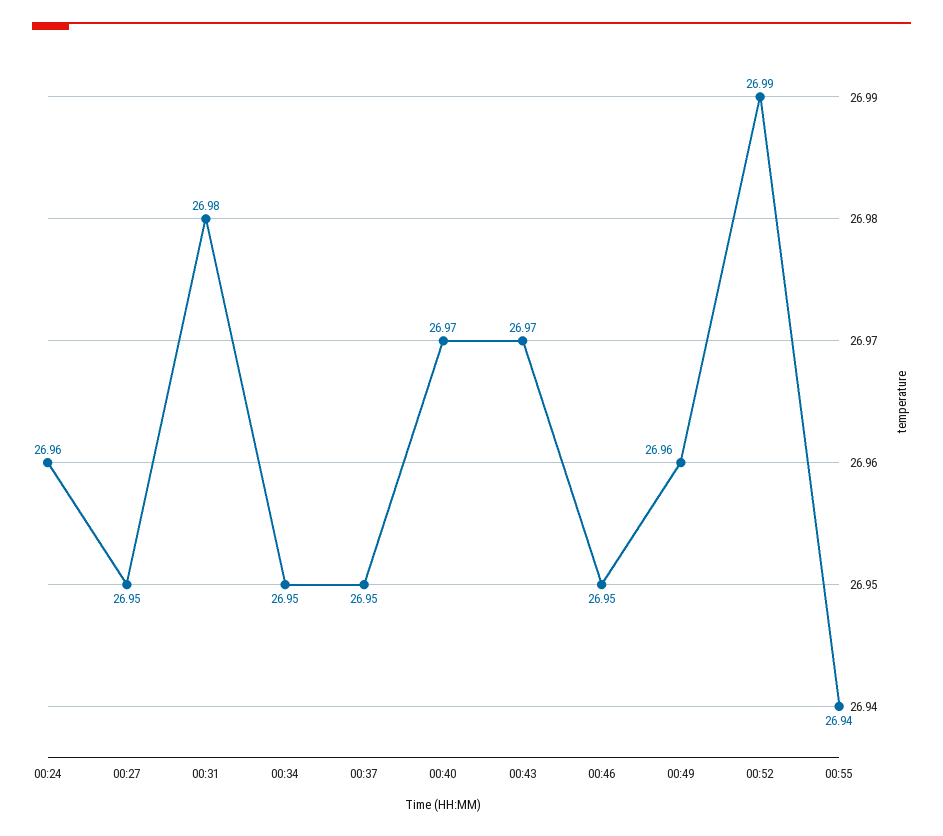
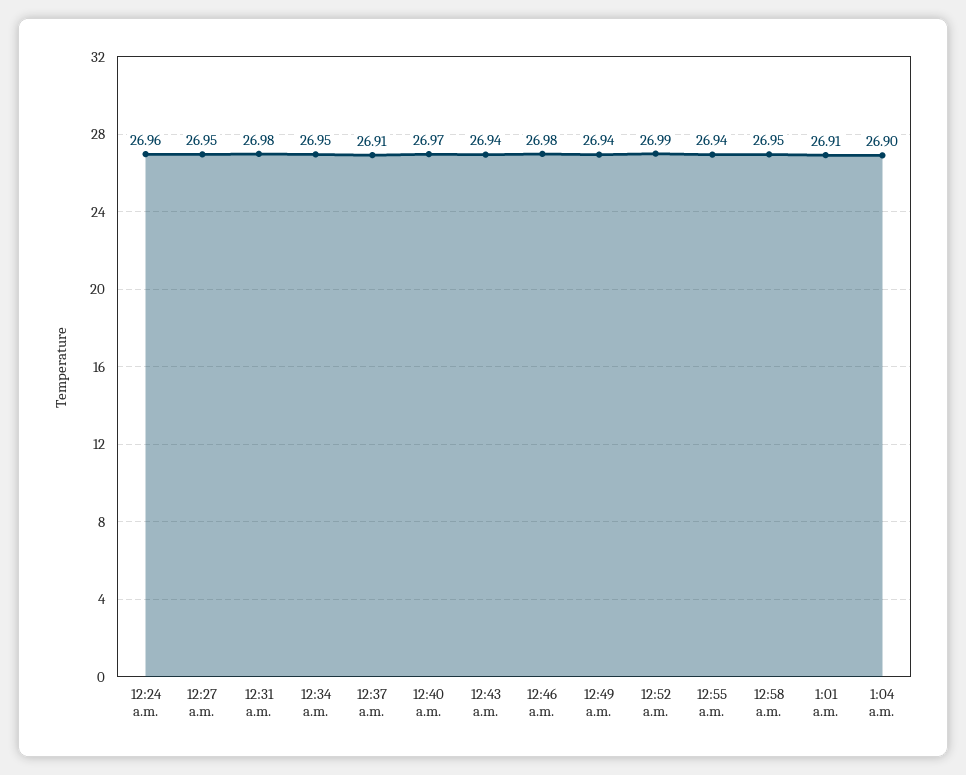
00:37: 26.95 -> 26.91
00:43: 26.97 -> 26.94
00:46: 26.95 -> 26.98
00:49: 26.96 -> 26.94
12:58 a.m.: none -> 26.95
1:01 a.m.: none -> 26.91
1:04 a.m.: none -> 26.9

